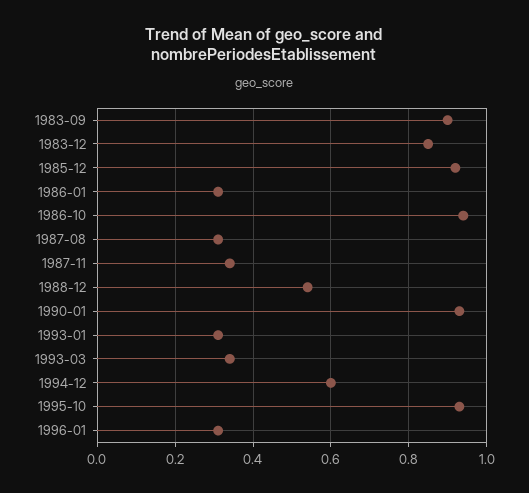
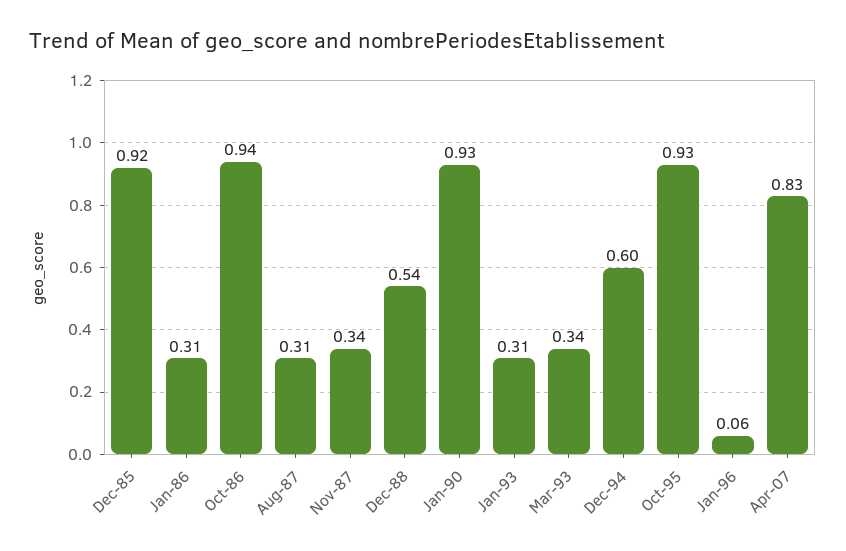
1983-09: 0.9 -> none
1983-12: 0.85 -> none
1996-01: 0.3 -> 0.06
Apr-07: none -> 0.83

